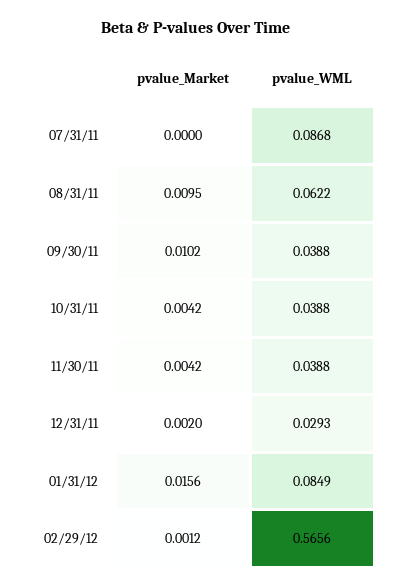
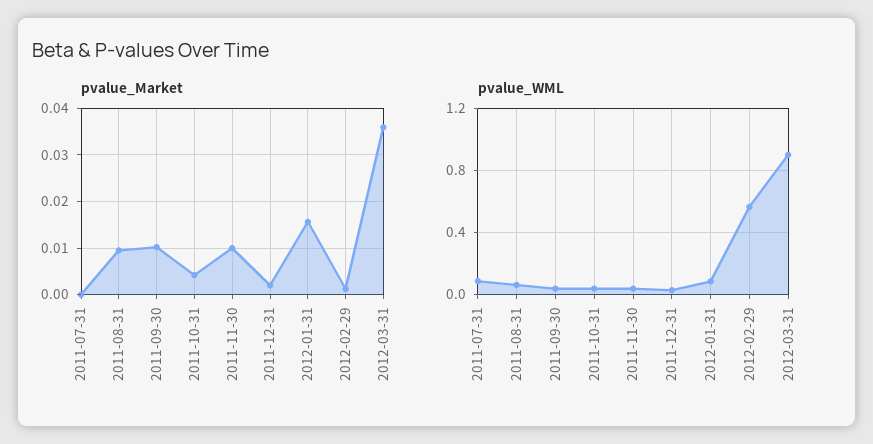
pvalue_Market, 11/30/11: 0.0042 -> 0.01
pvalue_Market, 2012-03-31: none -> 0.036
pvalue_WML, 2012-03-31: none -> 0.9

